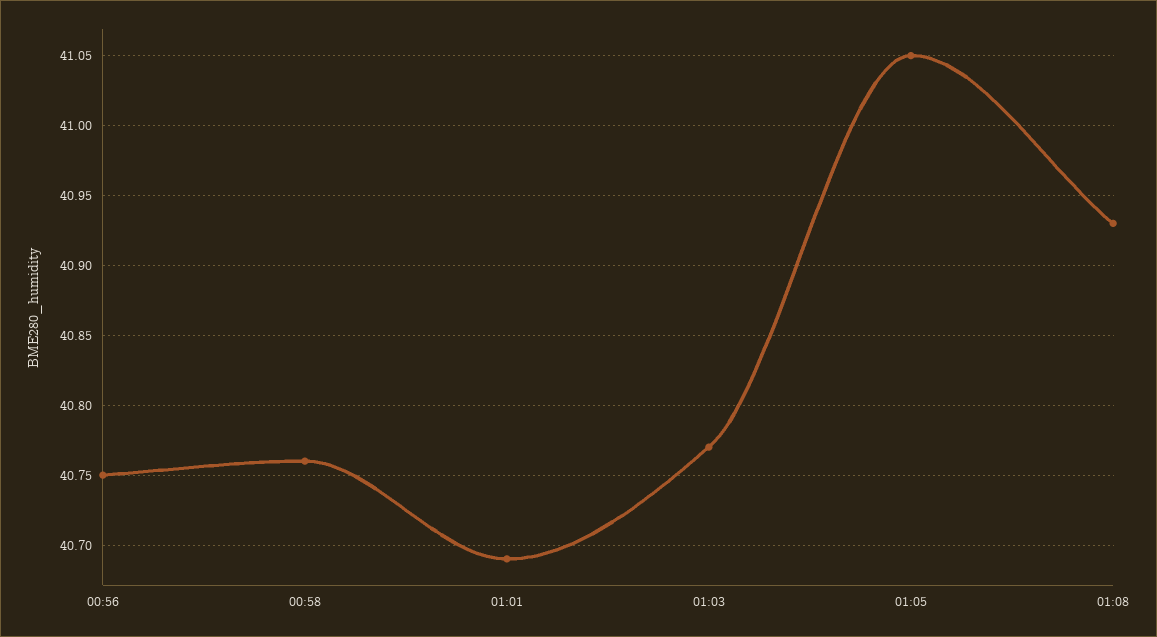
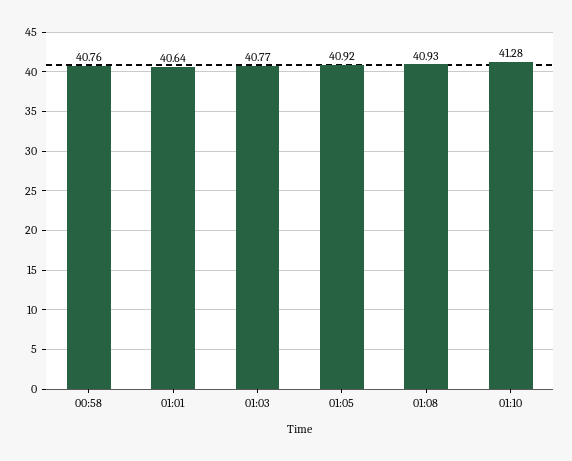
00:56: 40.75 -> none
01:01: 40.69 -> 40.64
01:05: 41.05 -> 40.92
01:10: none -> 41.28

